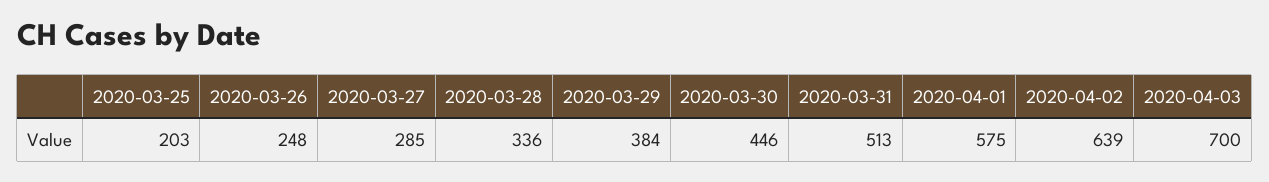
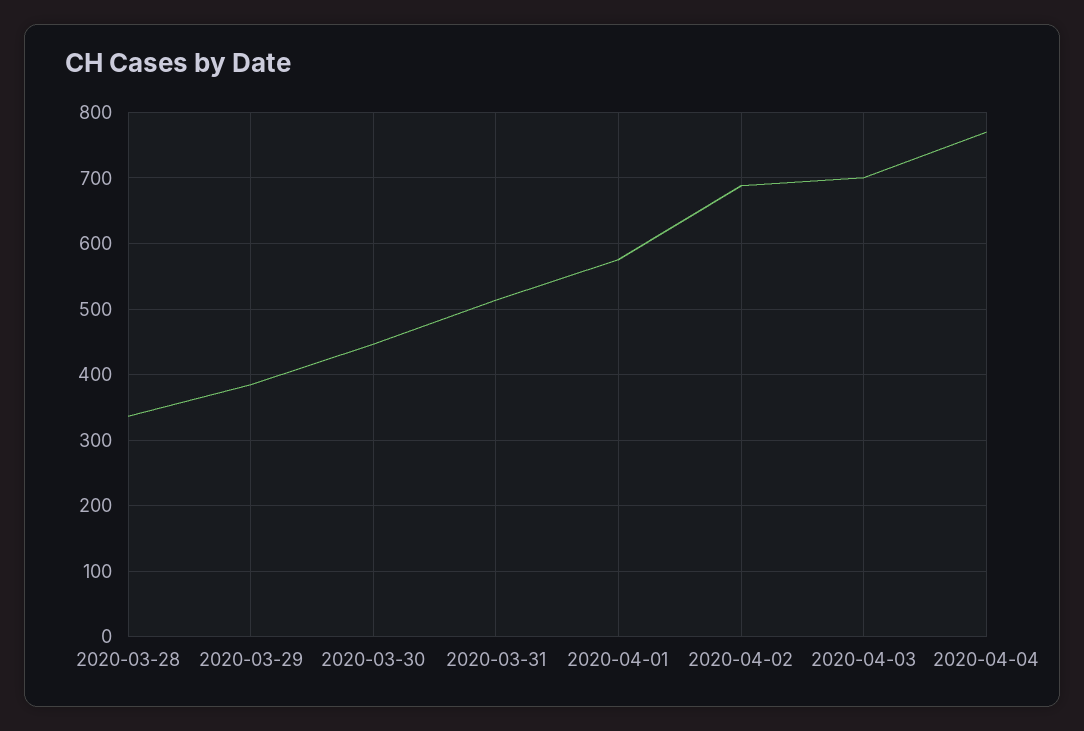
2020-03-25: 203 -> none
2020-03-26: 248 -> none
2020-03-27: 285 -> none
2020-04-02: 639 -> 690
2020-04-04: none -> 770

